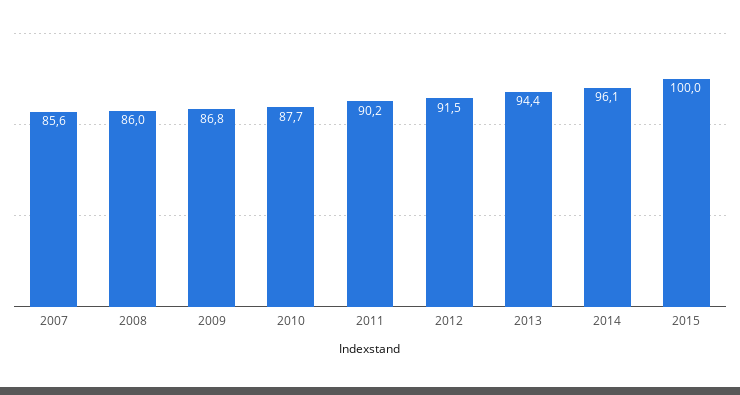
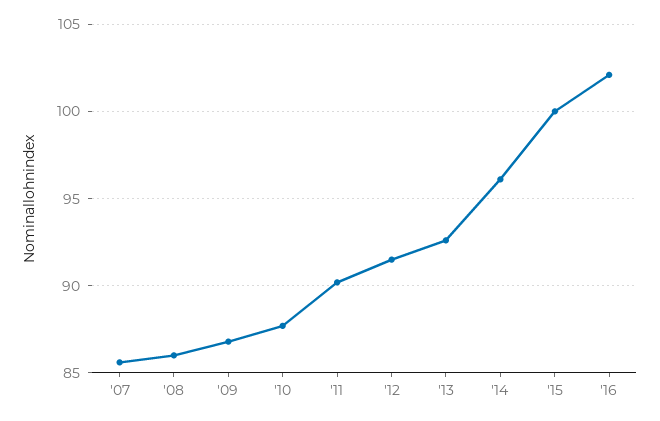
2013: 94.4 -> 92.5
'16: none -> 102

